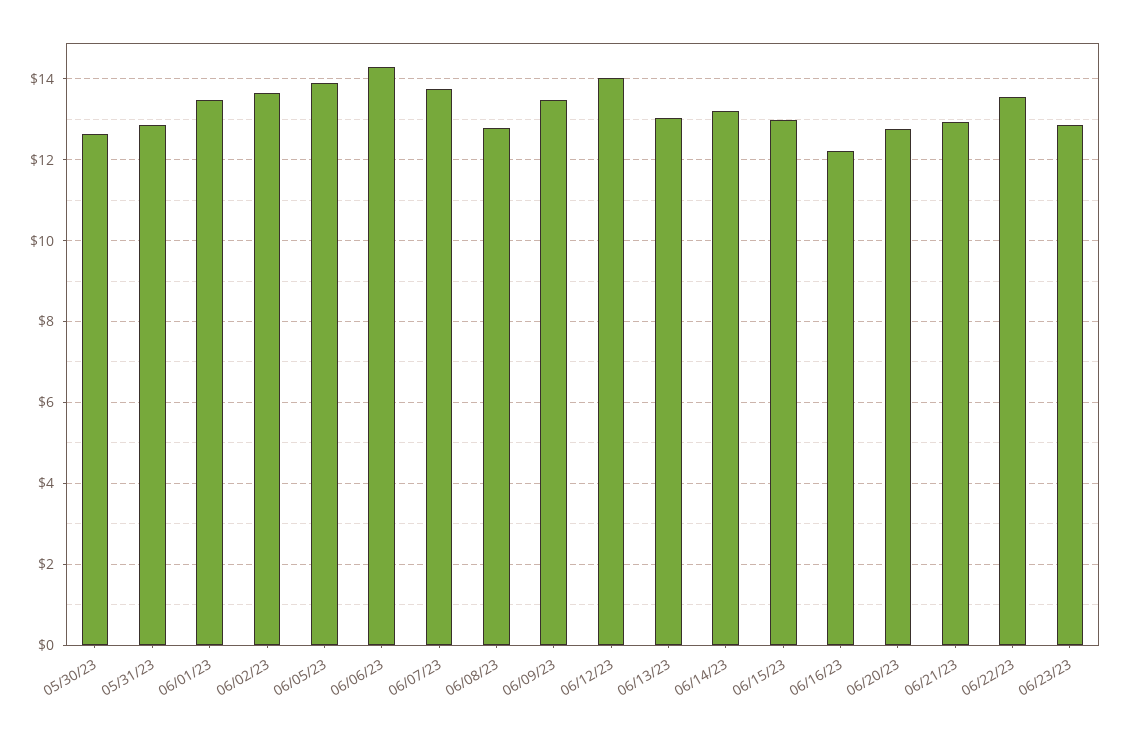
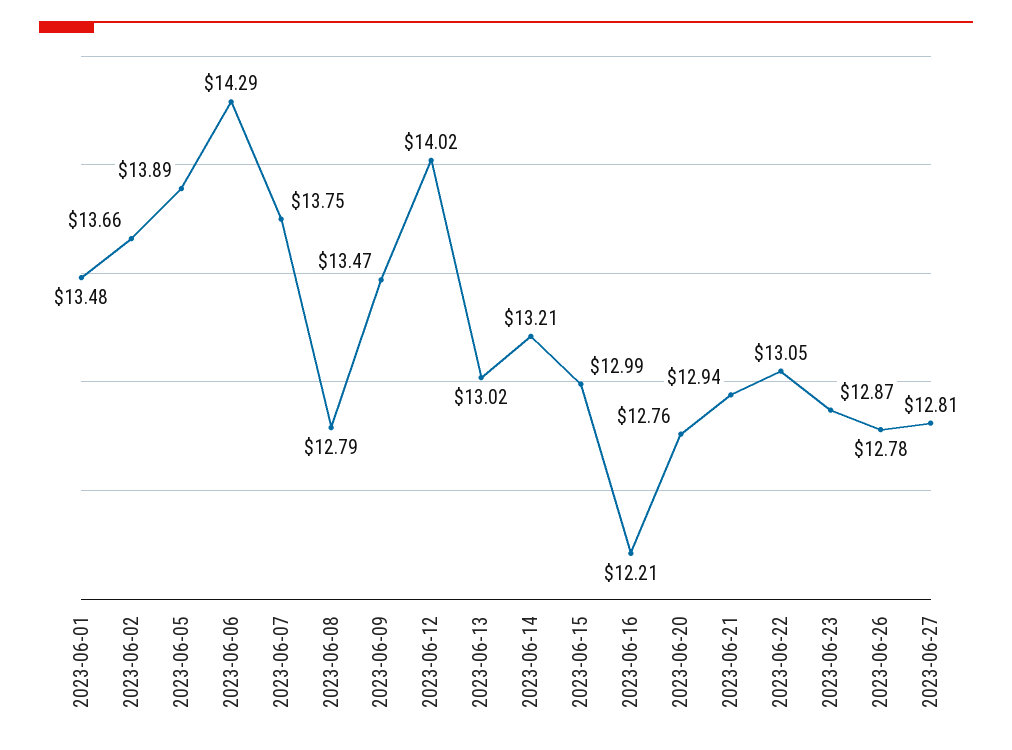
05/30/23: 12.6 -> none
05/31/23: 12.8 -> none
06/22/23: 13.6 -> 13.05
2023-06-26: none -> 12.78
2023-06-27: none -> 12.81

